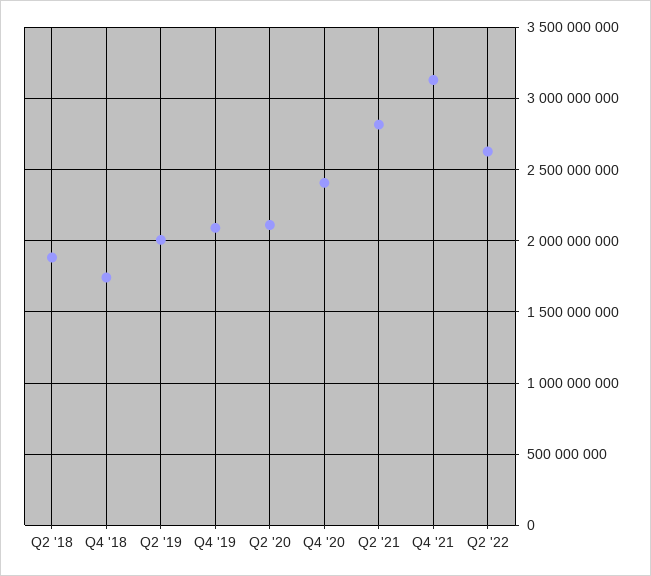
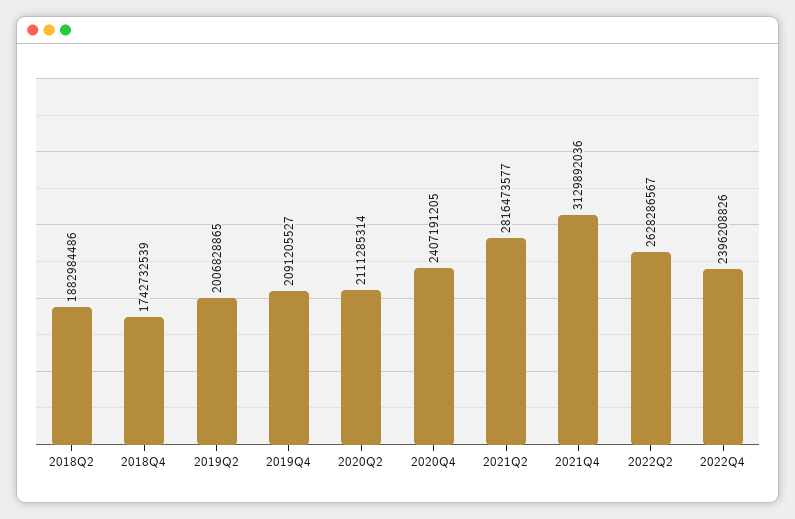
2022Q4: none -> 2396208826

